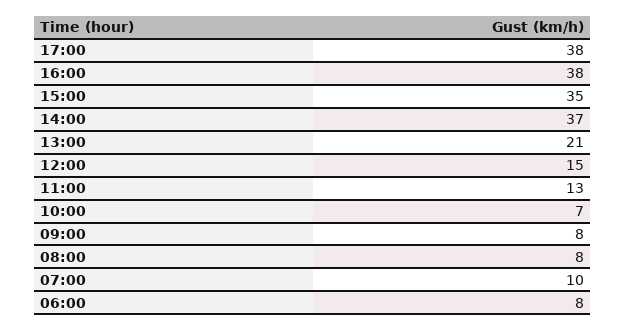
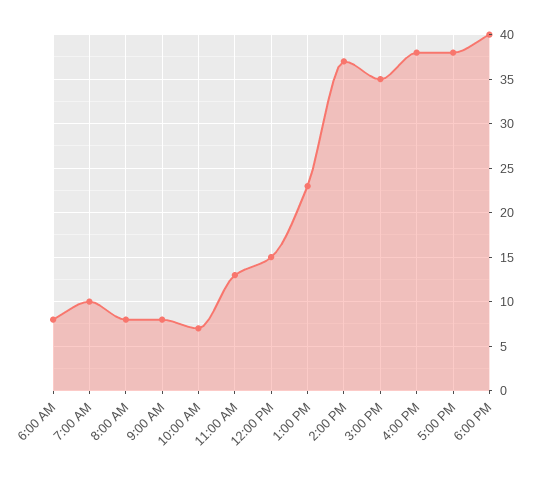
13:00: 21 -> 23
6:00 PM: none -> 40

